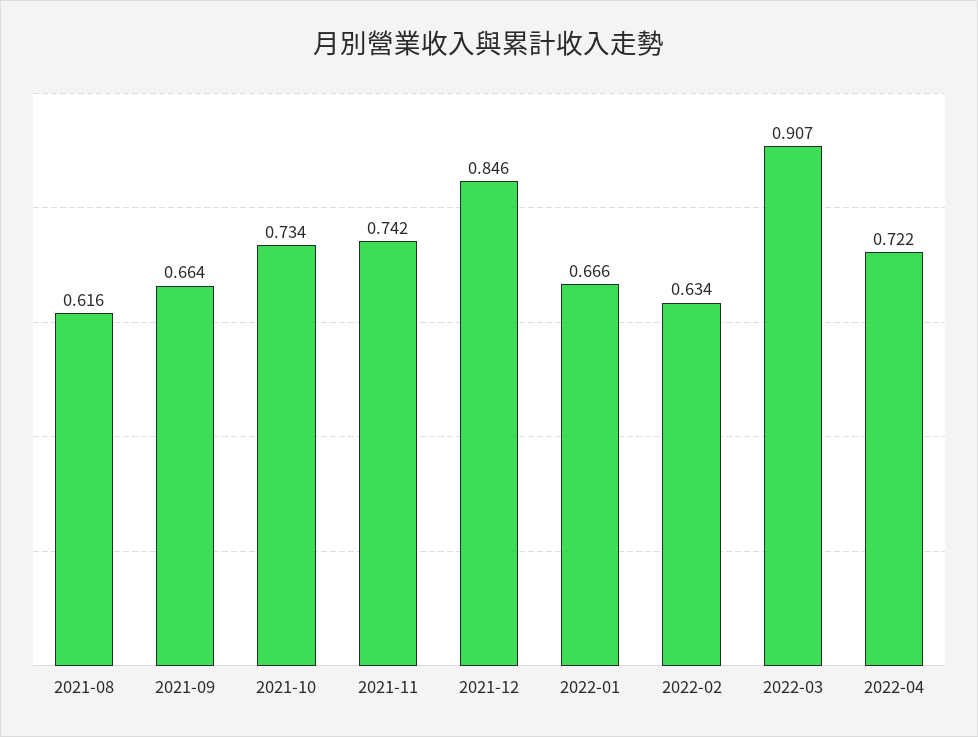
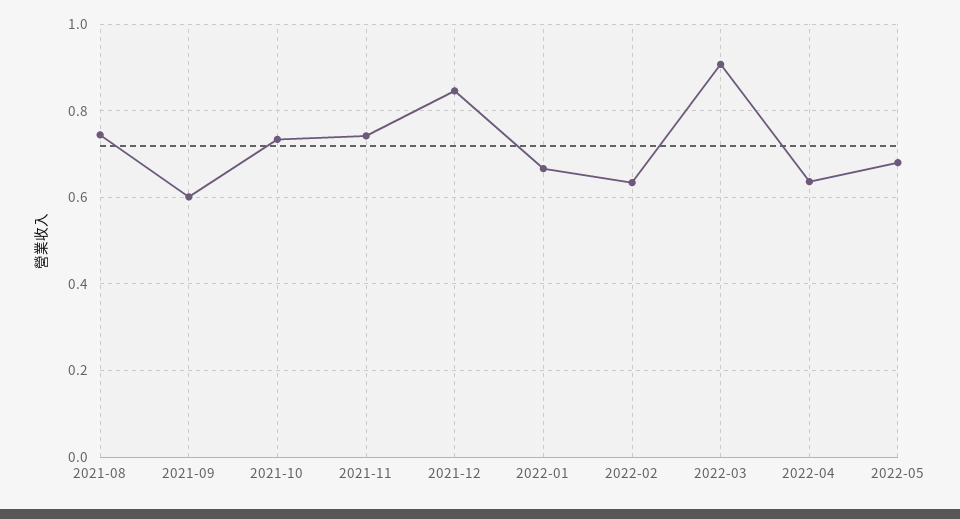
2021-08: 0.616 -> 0.74
2021-09: 0.664 -> 0.6
2022-04: 0.722 -> 0.64
2022-05: none -> 0.68

